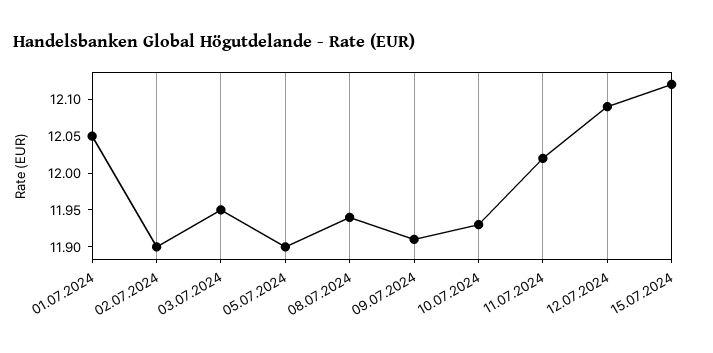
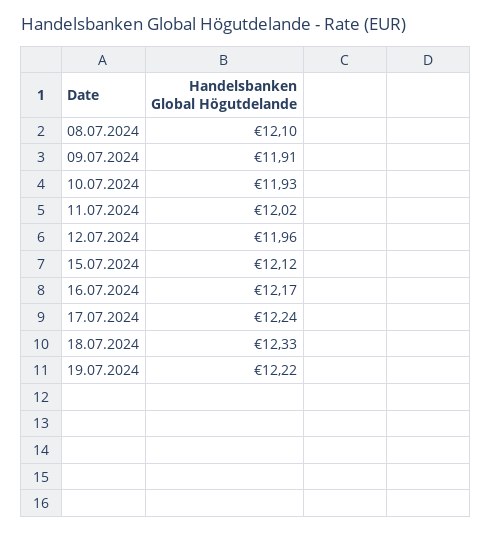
01.07.2024: 12.05 -> none
02.07.2024: 11.9 -> none
03.07.2024: 11.95 -> none
05.07.2024: 11.9 -> none
08.07.2024: 11.95 -> 12.1
12.07.2024: 12.1 -> 11.96
16.07.2024: none -> 12.17
17.07.2024: none -> 12.24
18.07.2024: none -> 12.33
19.07.2024: none -> 12.22

